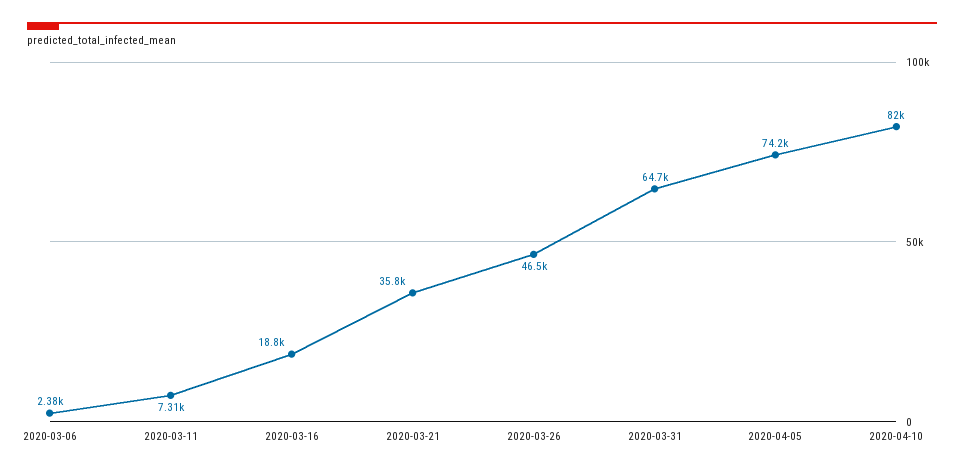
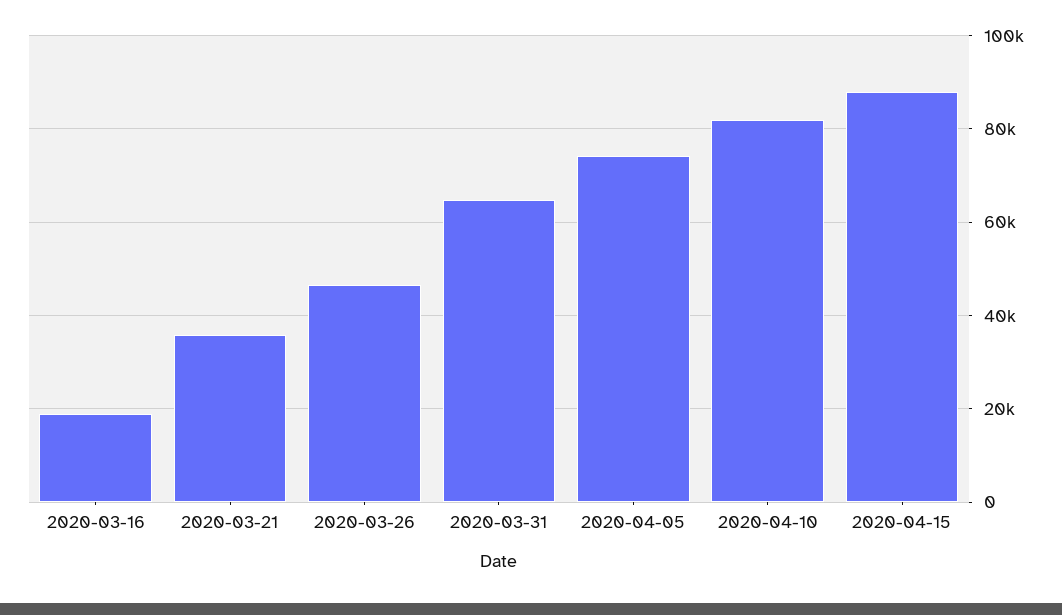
2020-03-06: 2380 -> none
2020-03-11: 7310 -> none
2020-04-15: none -> 88000

